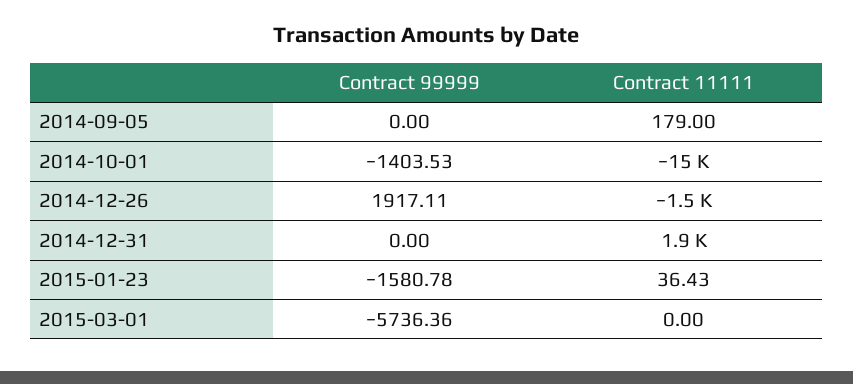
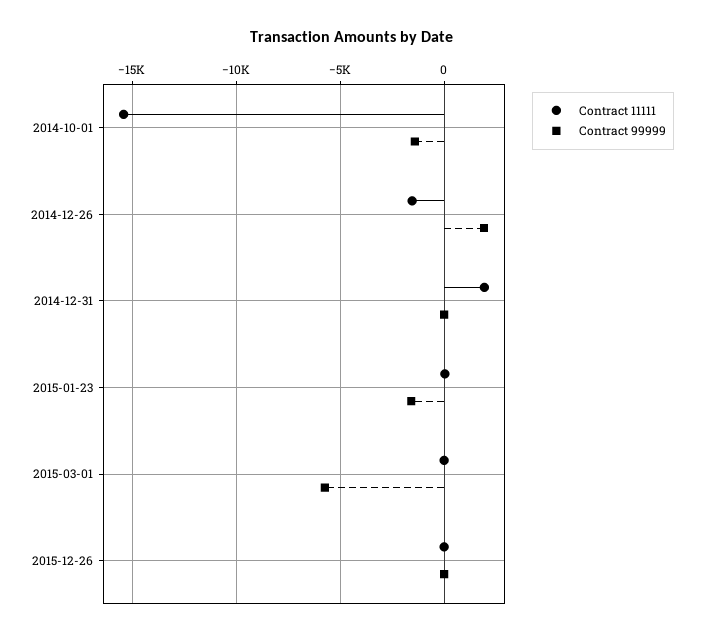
Contract 99999, 2014-09-05: 0 -> none
Contract 11111, 2014-09-05: 179 -> none
Contract 11111, 2015-12-26: none -> 0
Contract 99999, 2015-12-26: none -> 0

